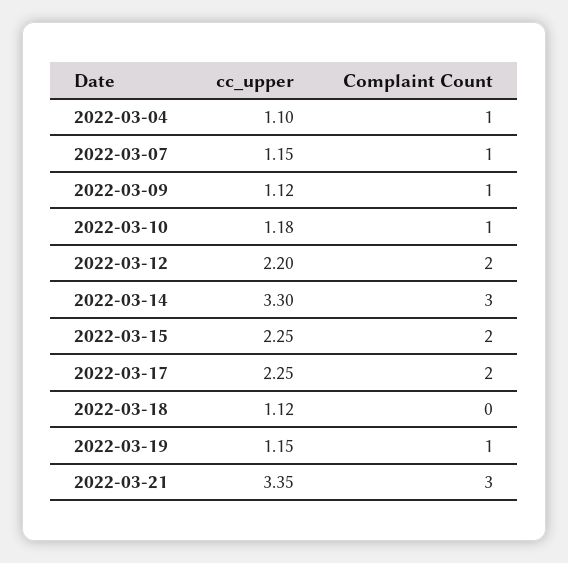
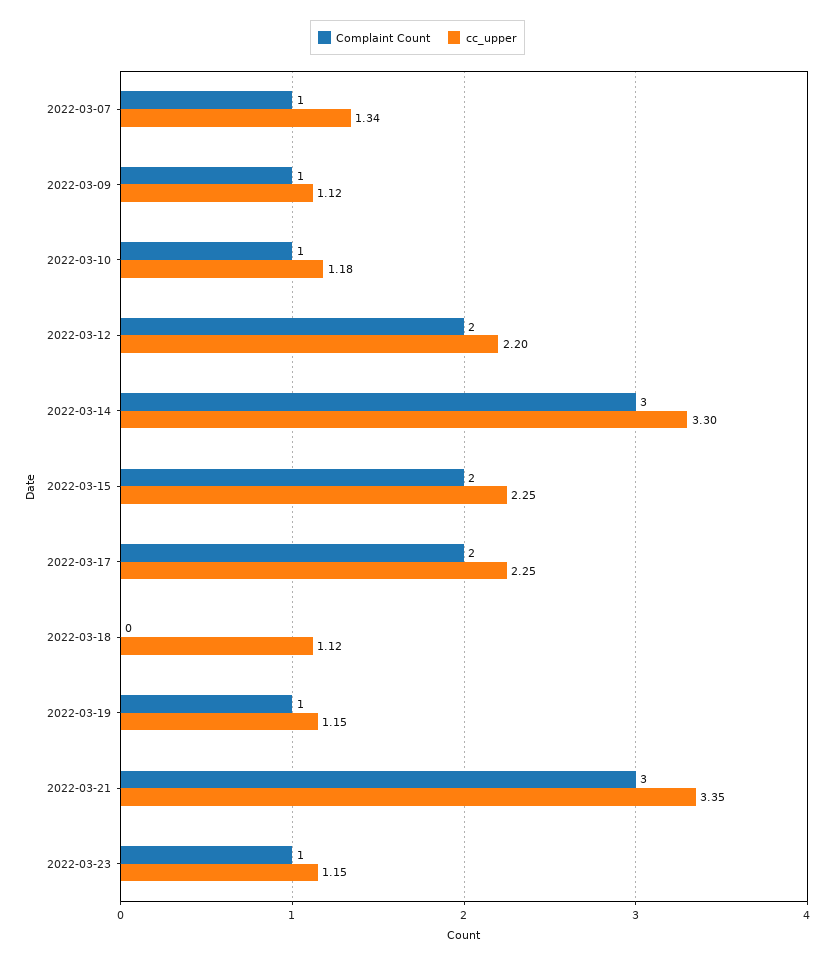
cc_upper, 2022-03-04: 1.1 -> none
Complaint Count, 2022-03-04: 1 -> none
cc_upper, 2022-03-07: 1.15 -> 1.34
Complaint Count, 2022-03-23: none -> 1
cc_upper, 2022-03-23: none -> 1.15

